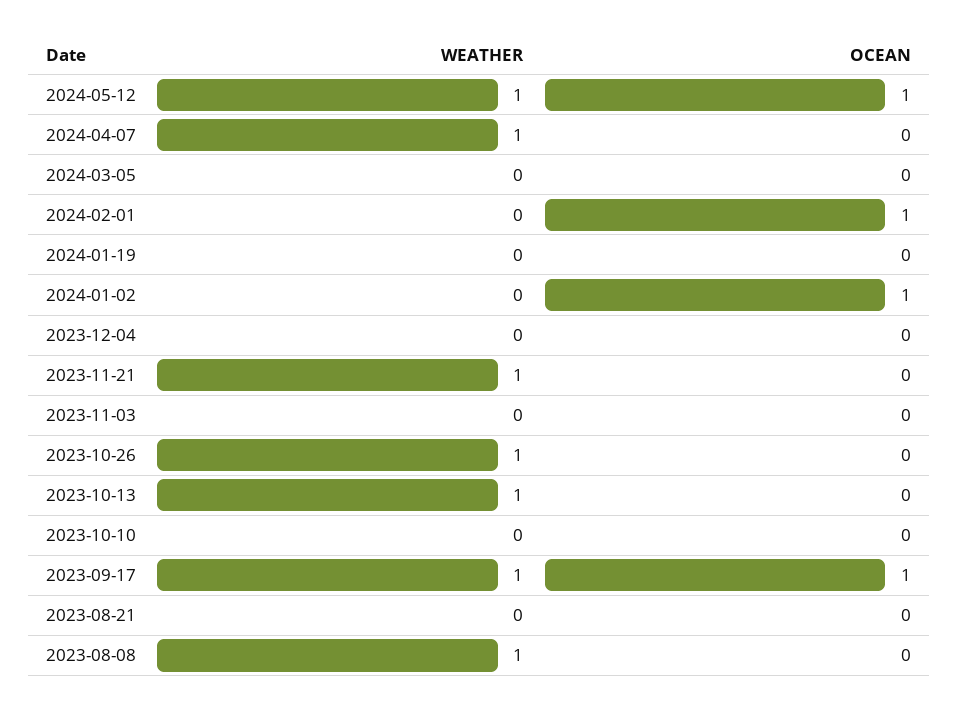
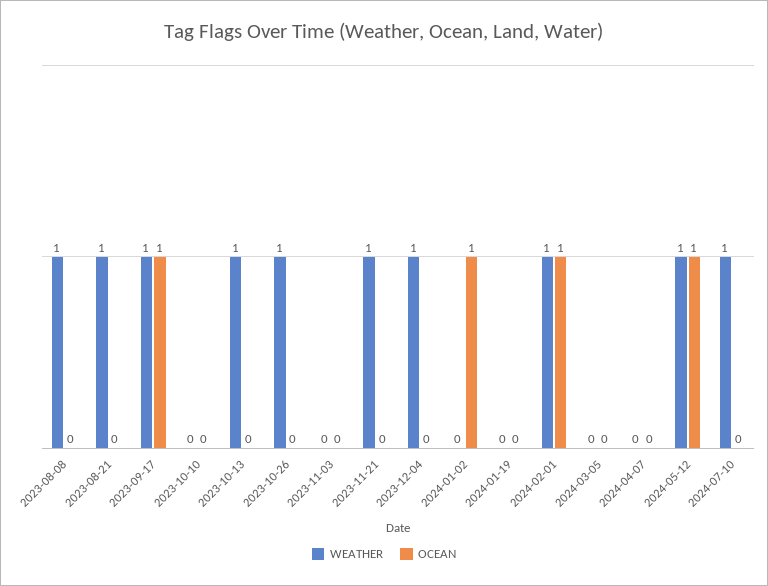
WEATHER, 2024-04-07: 1 -> 0
WEATHER, 2024-02-01: 0 -> 1
WEATHER, 2023-12-04: 0 -> 1
WEATHER, 2023-08-21: 0 -> 1
WEATHER, 2024-07-10: none -> 1
OCEAN, 2024-07-10: none -> 0

